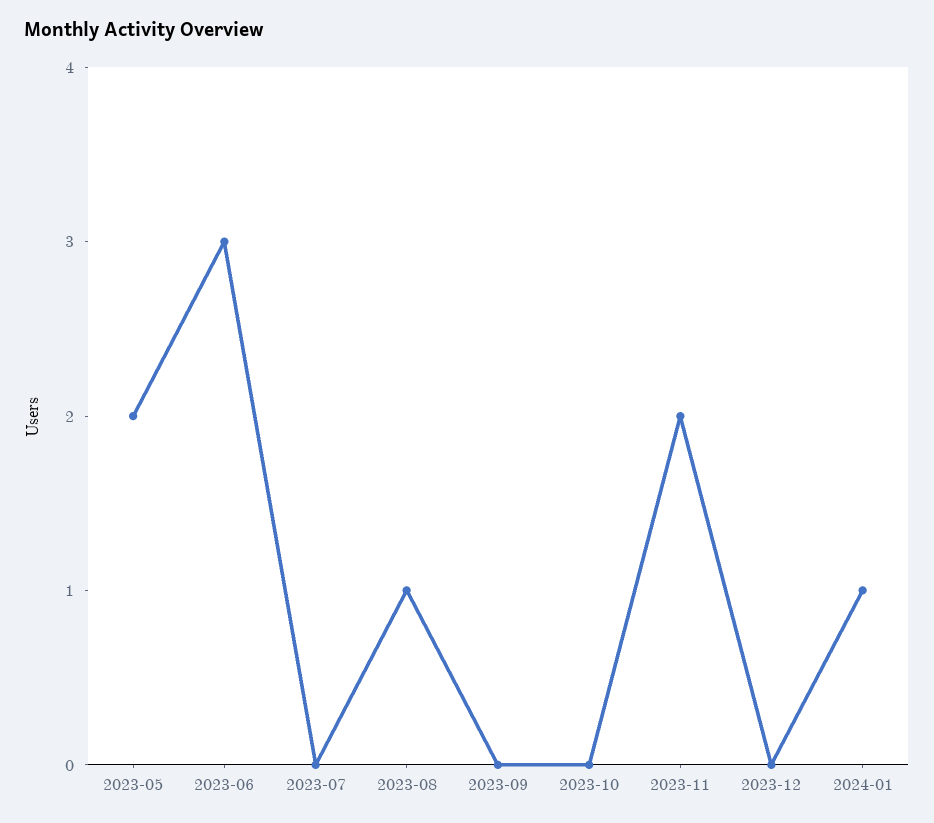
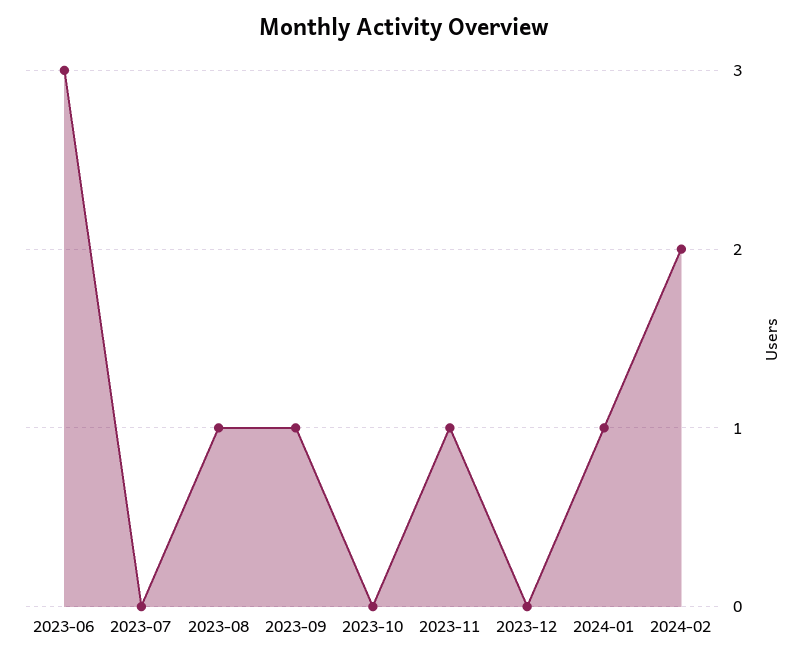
2023-05: 2 -> none
2023-09: 0 -> 1
2023-11: 2 -> 1
2024-02: none -> 2

